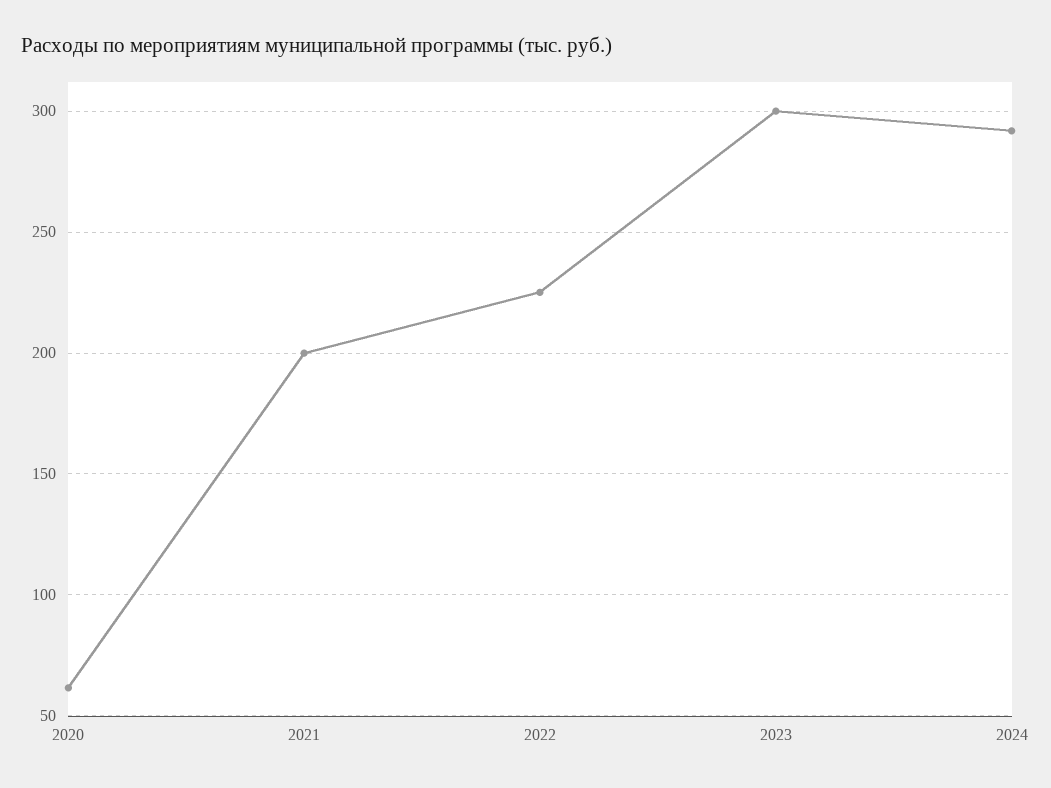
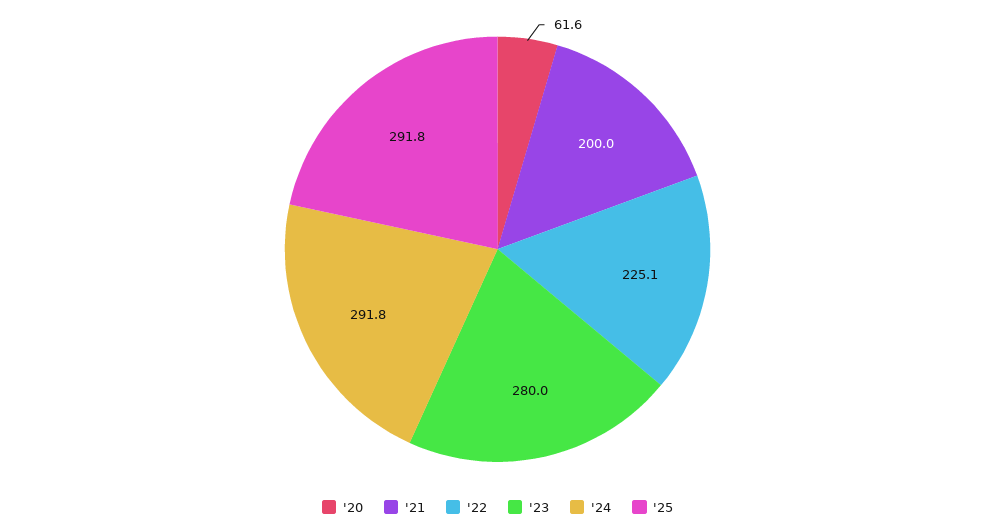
2023: 300 -> 280
'25: none -> 291.8

